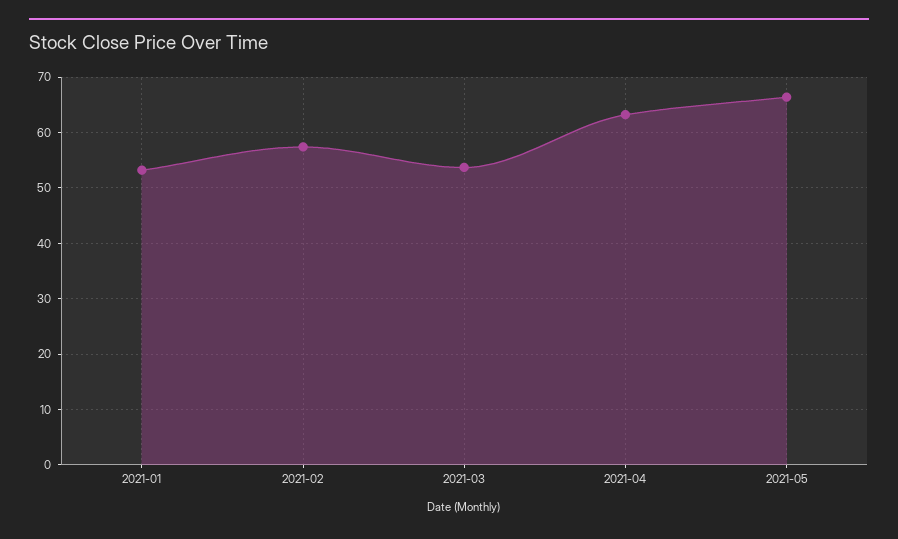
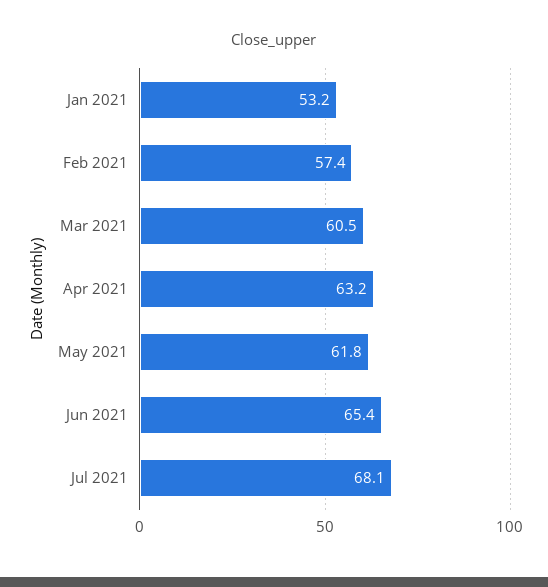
2021-03: 54 -> 60.5
2021-05: 66 -> 61.8
Jun 2021: none -> 65.4
Jul 2021: none -> 68.1

